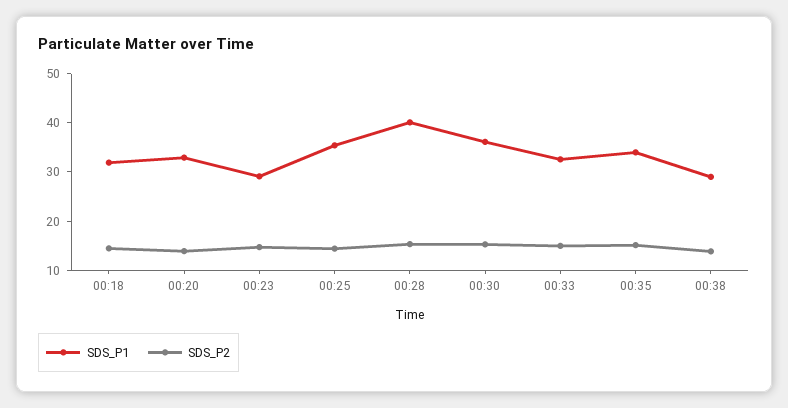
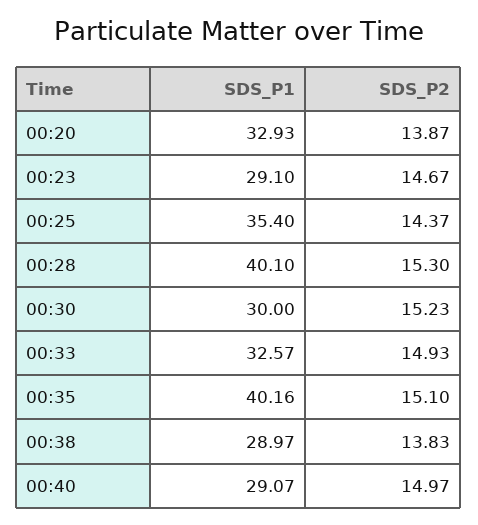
SDS_P1, 00:18: 32 -> none
SDS_P2, 00:18: 14 -> none
SDS_P1, 00:30: 36 -> 30
SDS_P1, 00:35: 34 -> 40.16
SDS_P1, 00:40: none -> 29.07
SDS_P2, 00:40: none -> 14.97

